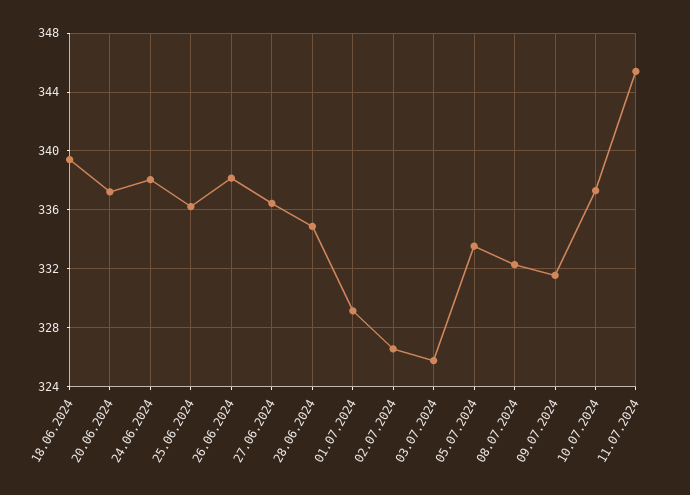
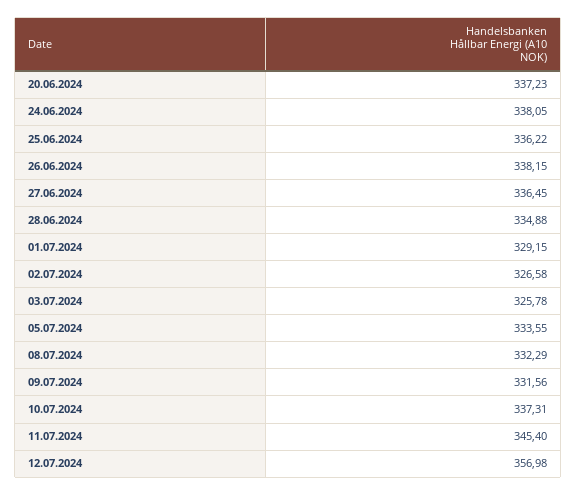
18.06.2024: 339.5 -> none
12.07.2024: none -> 356.98

